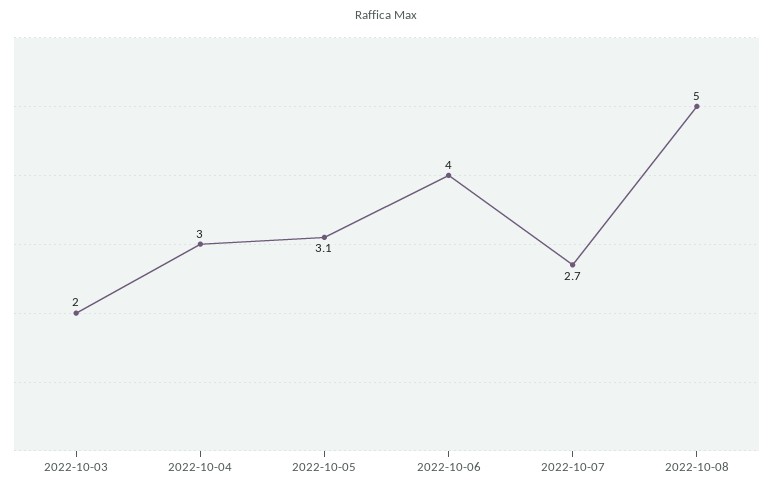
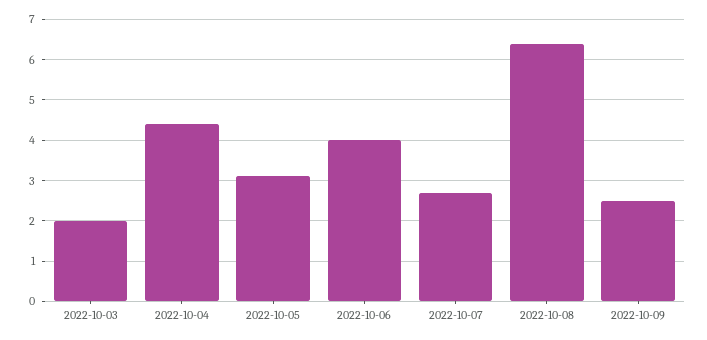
2022-10-04: 3 -> 4.5
2022-10-08: 5 -> 6.5
2022-10-09: none -> 2.5

